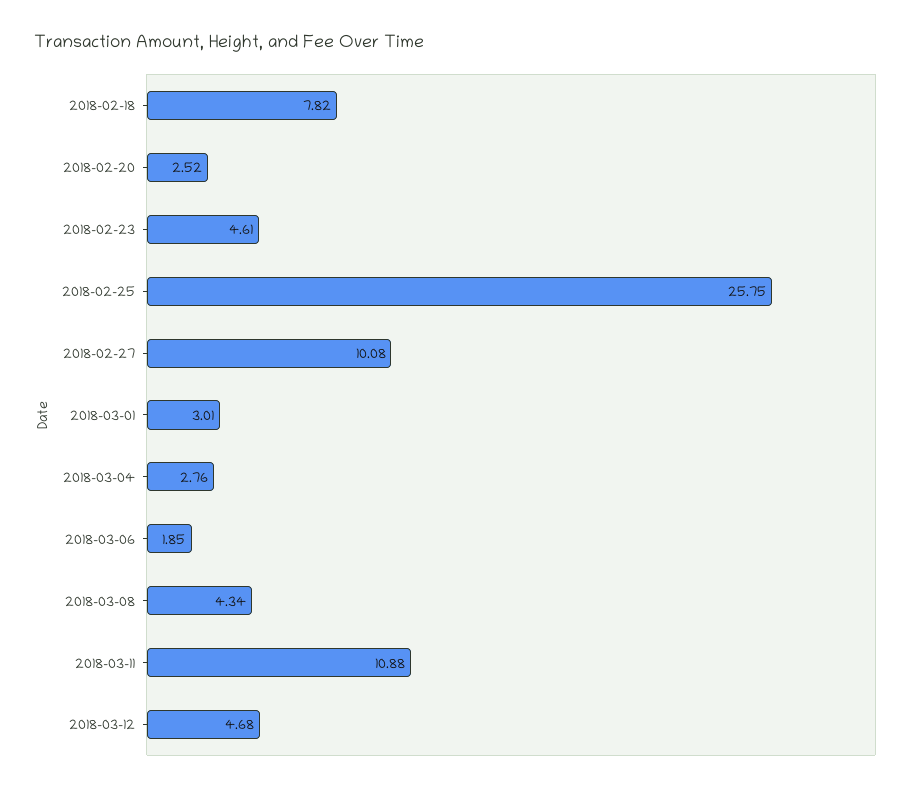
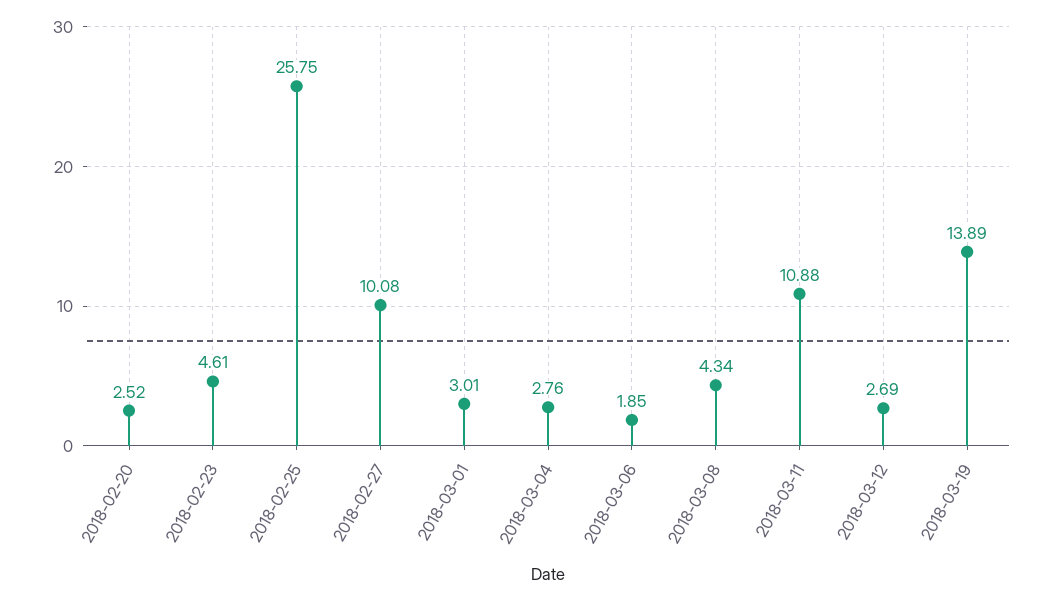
2018-02-18: 7.82 -> none
2018-03-12: 4.68 -> 2.69
2018-03-19: none -> 13.89

